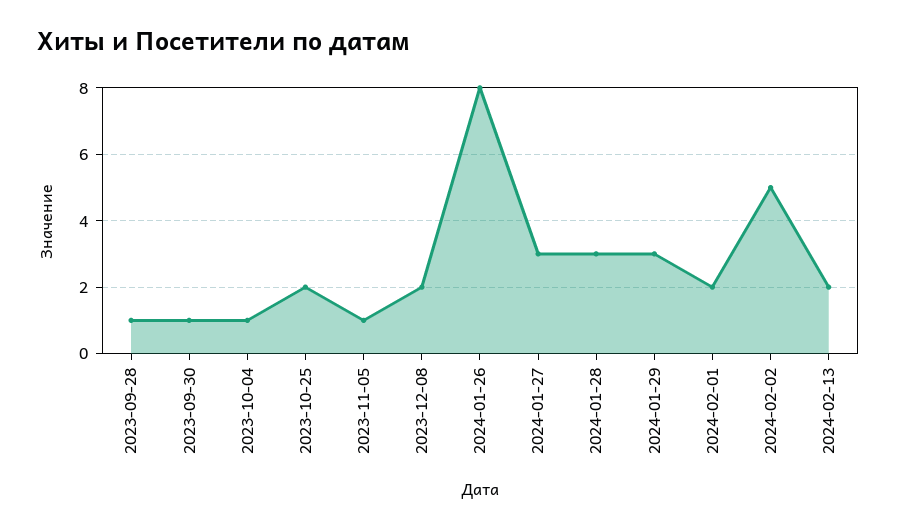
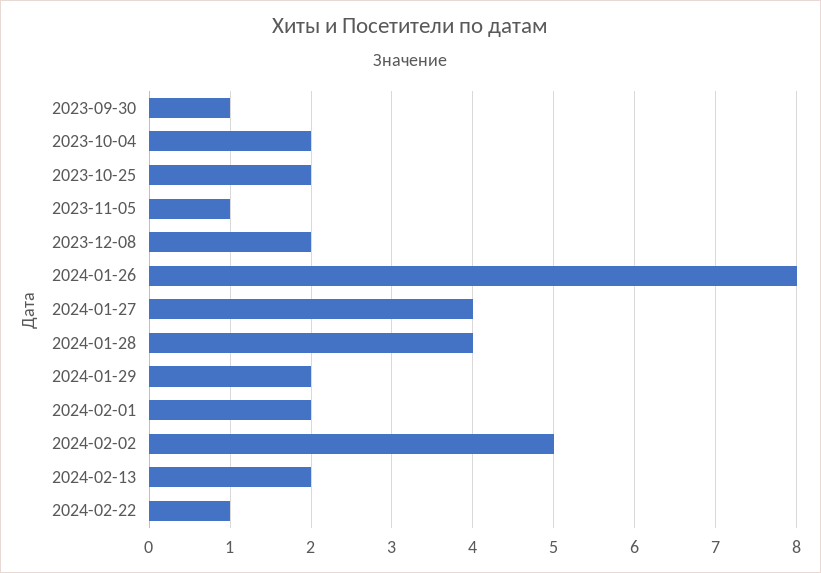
2023-09-28: 1 -> none
2023-10-04: 1 -> 2
2024-01-27: 3 -> 4
2024-01-28: 3 -> 4
2024-01-29: 3 -> 2
2024-02-22: none -> 1

